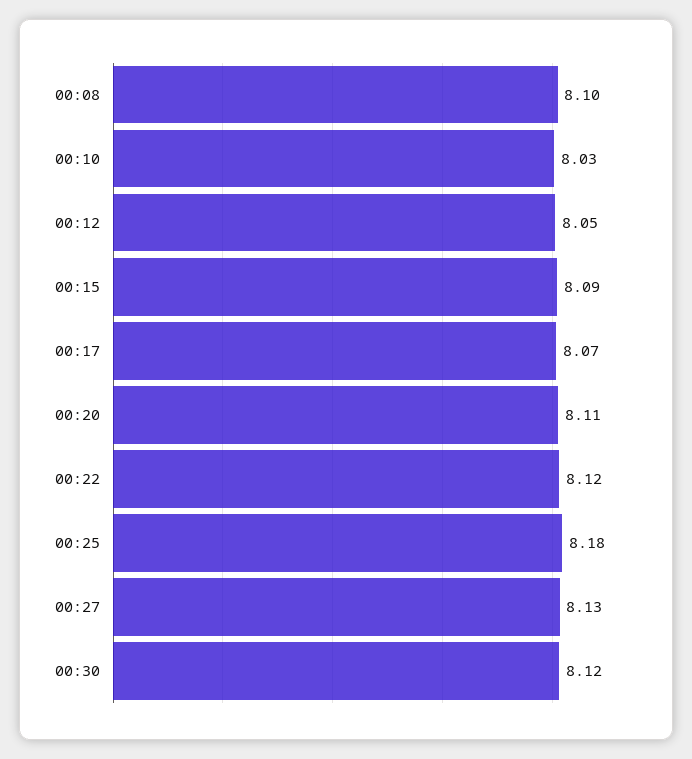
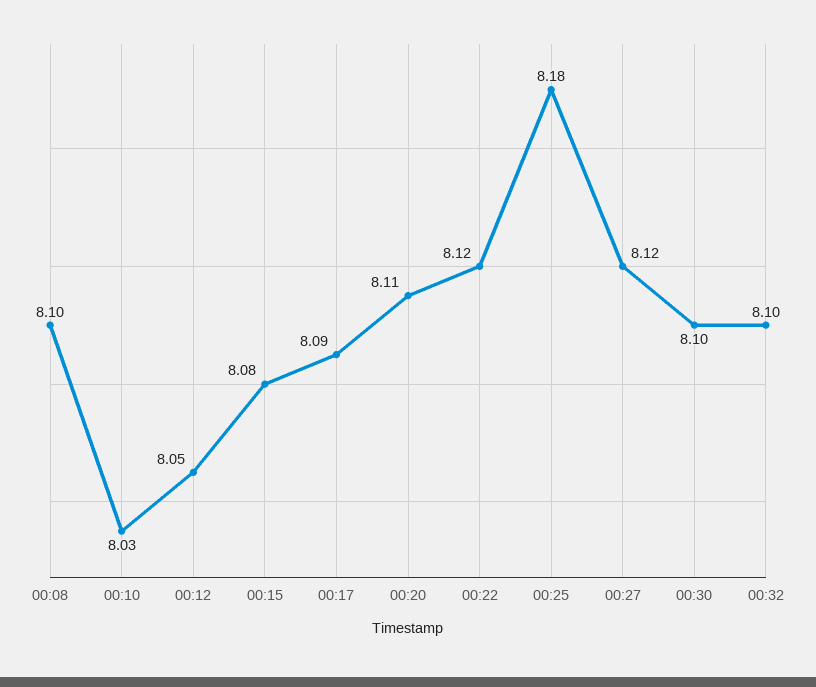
00:15: 8.09 -> 8.08
00:17: 8.07 -> 8.09
00:27: 8.13 -> 8.12
00:30: 8.12 -> 8.1
00:32: none -> 8.1

